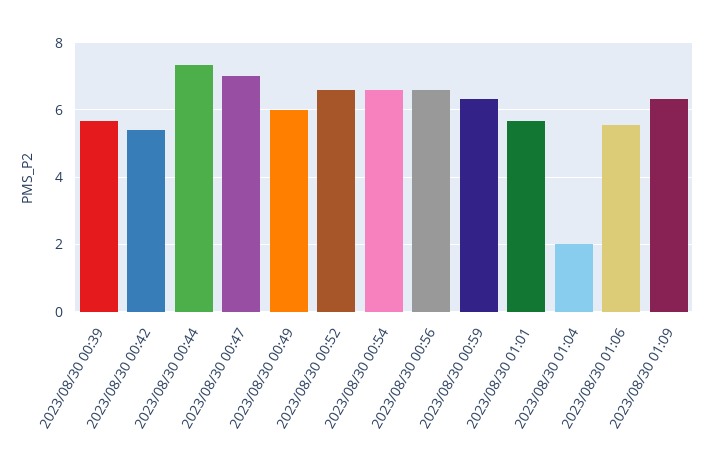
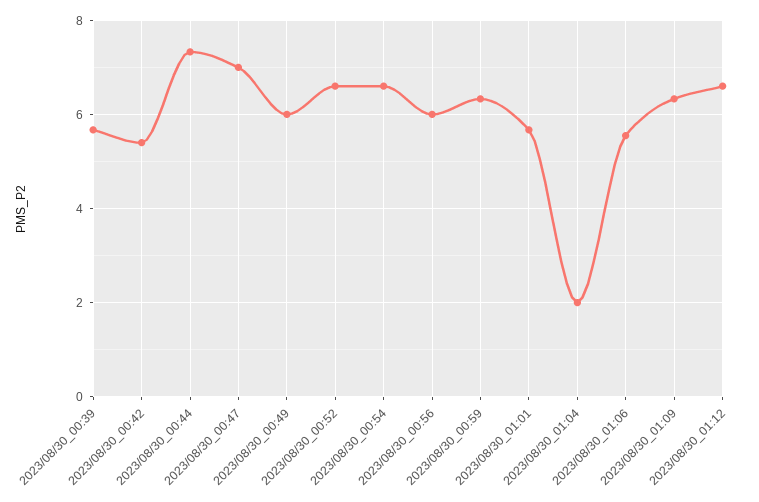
2023/08/30 00:56: 6.6 -> 6
2023/08/30_01:12: none -> 6.6

